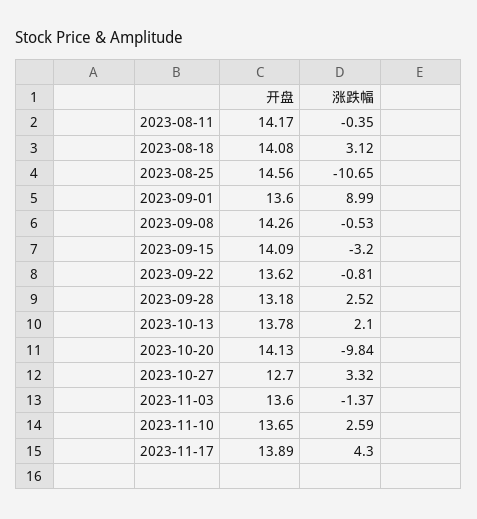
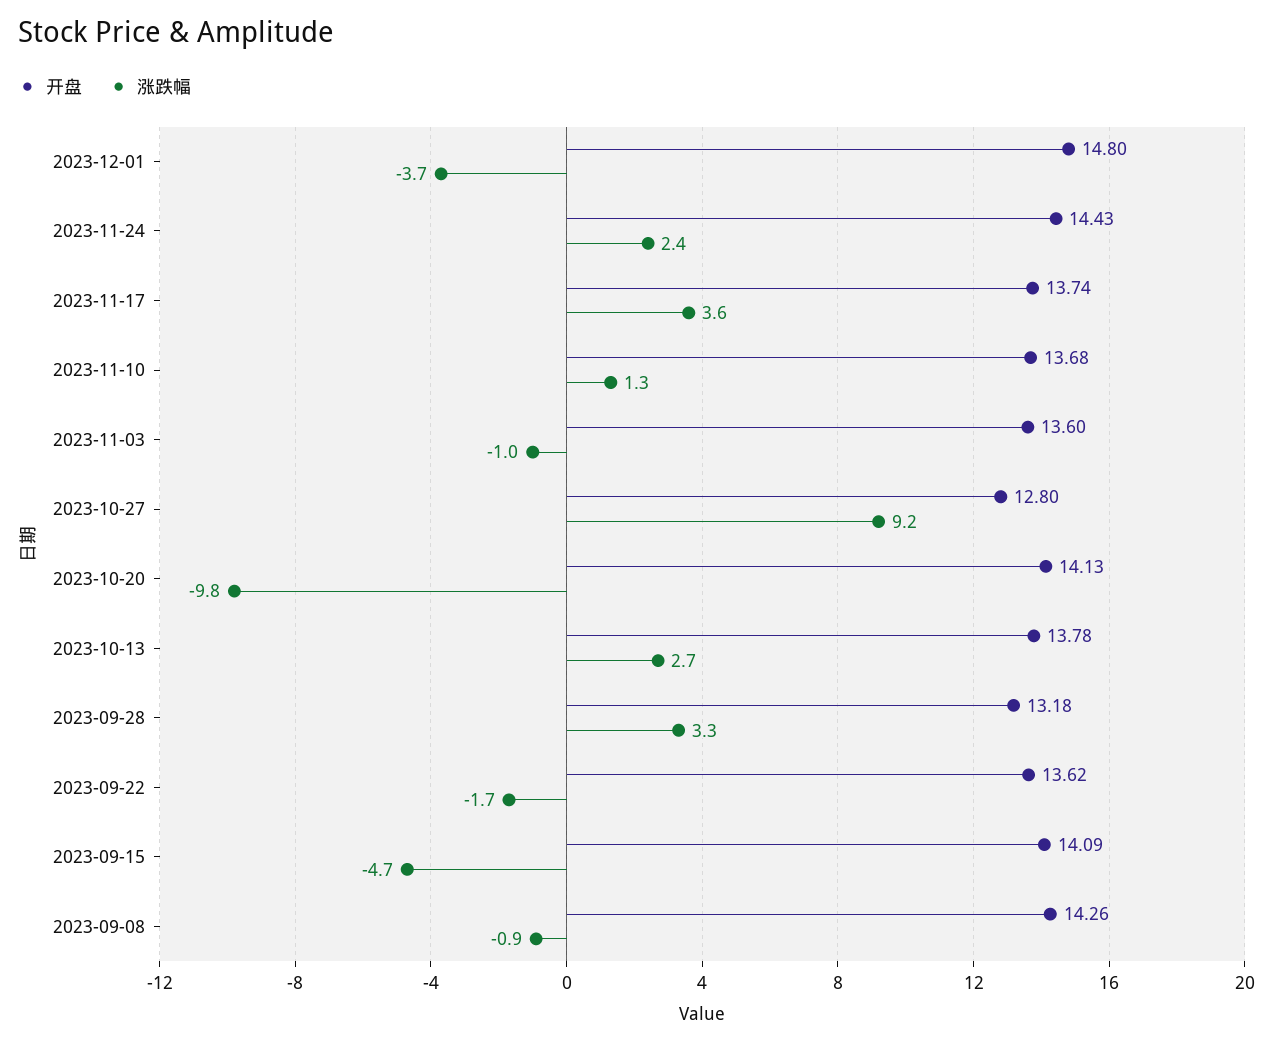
开盘, 2023-08-11: 14.17 -> none
涨跌幅, 2023-08-11: -0.35 -> none
开盘, 2023-08-18: 14.08 -> none
涨跌幅, 2023-08-18: 3.12 -> none
开盘, 2023-08-25: 14.56 -> none
涨跌幅, 2023-08-25: -10.65 -> none
开盘, 2023-09-01: 13.6 -> none
涨跌幅, 2023-09-01: 8.99 -> none
涨跌幅, 2023-09-08: -0.53 -> -0.9
涨跌幅, 2023-09-15: -3.2 -> -4.7
涨跌幅, 2023-09-22: -0.81 -> -1.7
涨跌幅, 2023-09-28: 2.52 -> 3.3
涨跌幅, 2023-10-13: 2.1 -> 2.7
开盘, 2023-10-27: 12.7 -> 12.8
涨跌幅, 2023-10-27: 3.32 -> 9.2
涨跌幅, 2023-11-03: -1.37 -> -1
开盘, 2023-11-10: 13.65 -> 13.68
涨跌幅, 2023-11-10: 2.59 -> 1.3
开盘, 2023-11-17: 13.89 -> 13.74
涨跌幅, 2023-11-17: 4.3 -> 3.6
开盘, 2023-12-01: none -> 14.8
涨跌幅, 2023-12-01: none -> -3.7
开盘, 2023-11-24: none -> 14.43
涨跌幅, 2023-11-24: none -> 2.4

